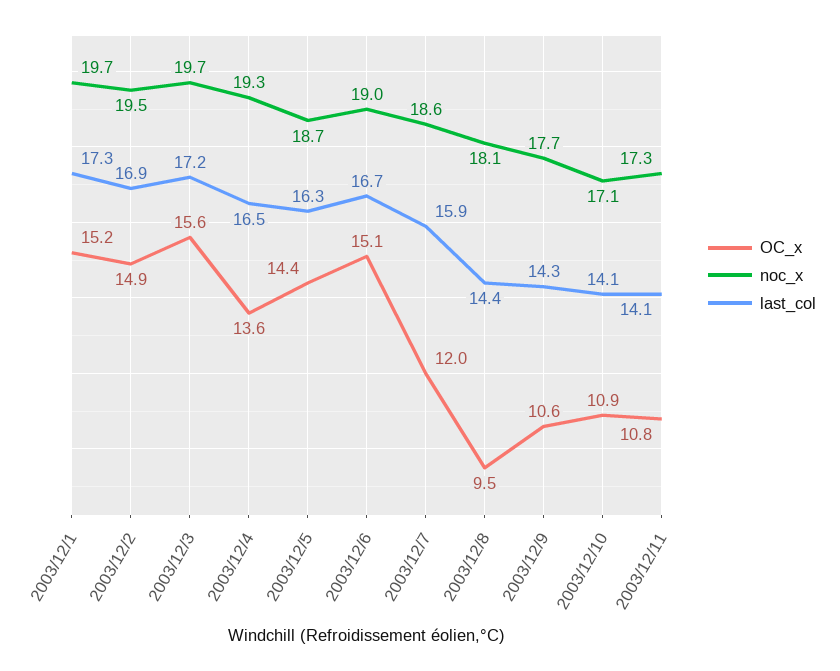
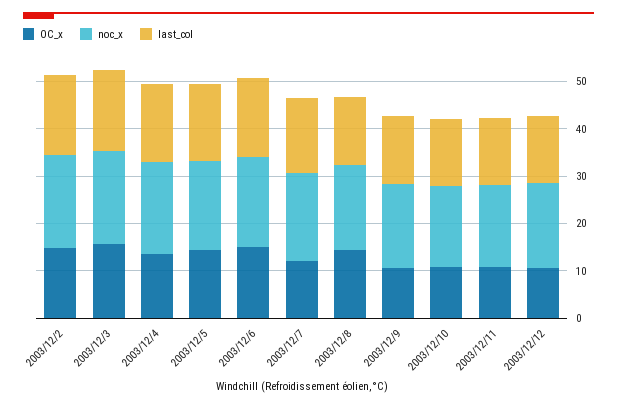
OC_x, 2003/12/1: 15.2 -> none
noc_x, 2003/12/1: 19.7 -> none
last_col, 2003/12/1: 17.3 -> none
OC_x, 2003/12/8: 9.5 -> 14
OC_x, 2003/12/12: none -> 10
noc_x, 2003/12/12: none -> 18
last_col, 2003/12/12: none -> 14

